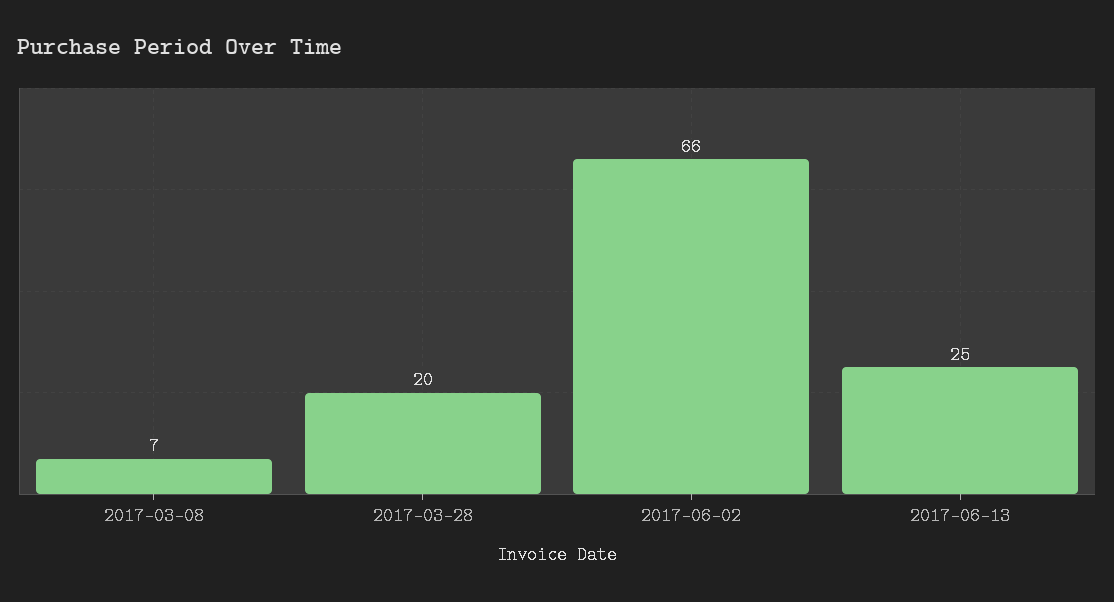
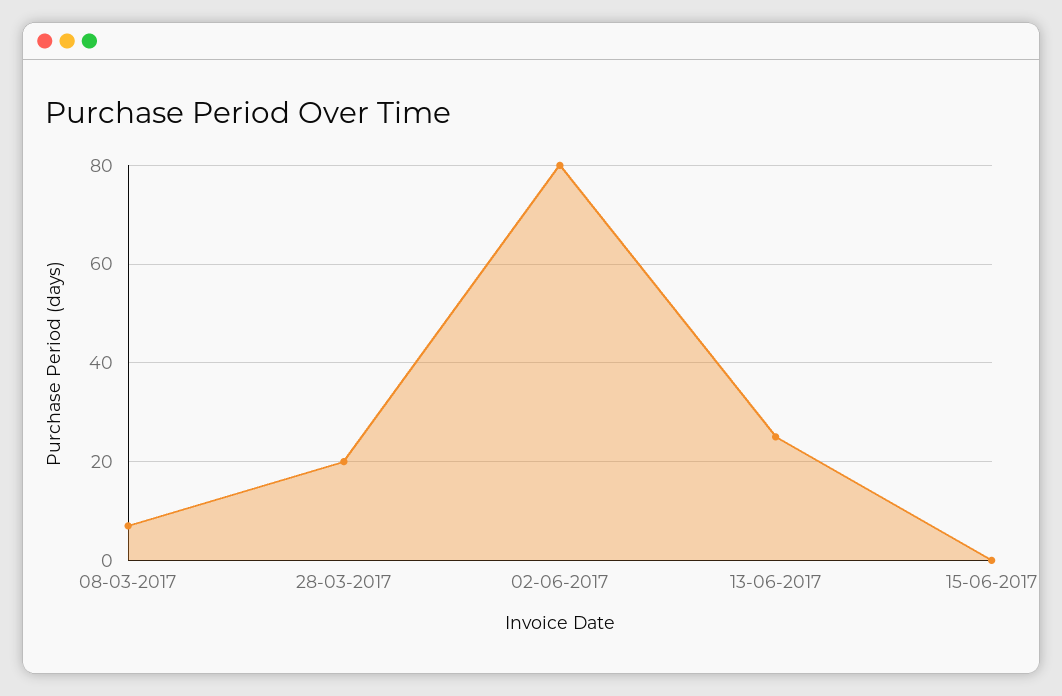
2017-06-02: 66 -> 80
15-06-2017: none -> 0

